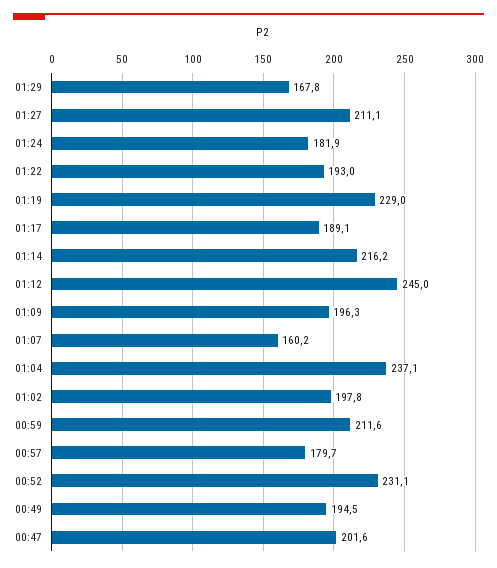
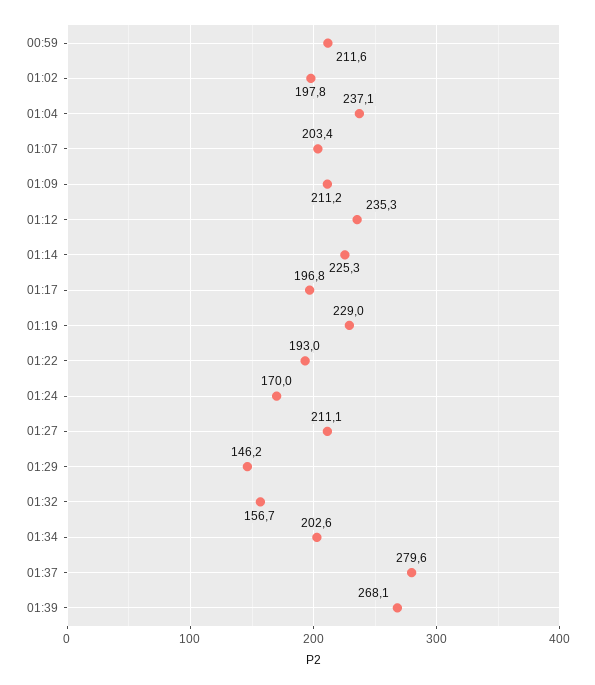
01:29: 167.8 -> 146.2
01:24: 181.9 -> 170
01:17: 189.1 -> 196.8
01:14: 216.2 -> 225.3
01:12: 245 -> 235.3
01:09: 196.3 -> 211.2
01:07: 160.2 -> 203.4
00:57: 179.7 -> none
00:52: 231.1 -> none
00:49: 194.5 -> none
00:47: 201.6 -> none
01:32: none -> 156.7
01:34: none -> 202.6
01:37: none -> 279.6
01:39: none -> 268.1

